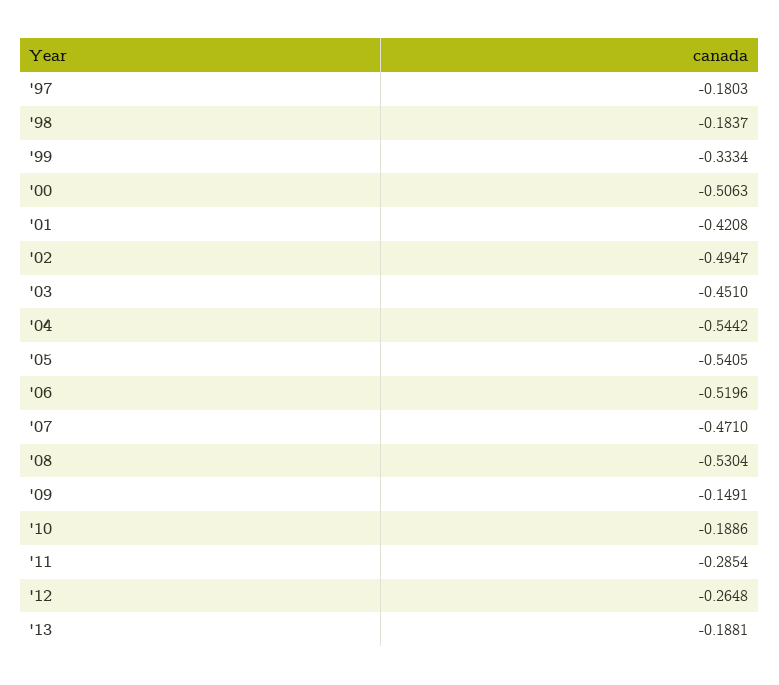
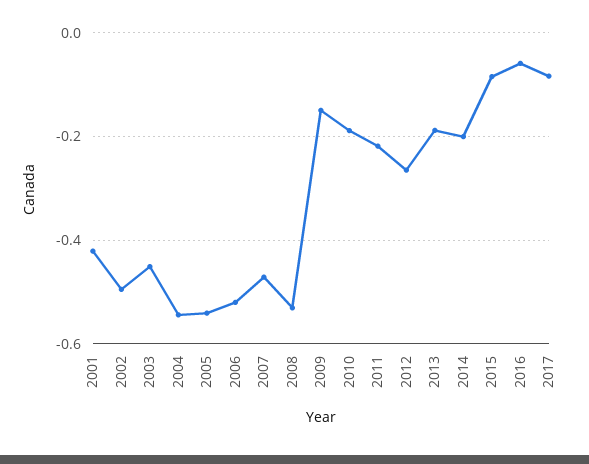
'97: -0.1803 -> none
'98: -0.1837 -> none
'99: -0.3334 -> none
'00: -0.5063 -> none
'11: -0.2854 -> -0.22
2014: none -> -0.2
2015: none -> -0.08
2016: none -> -0.06
2017: none -> -0.08

